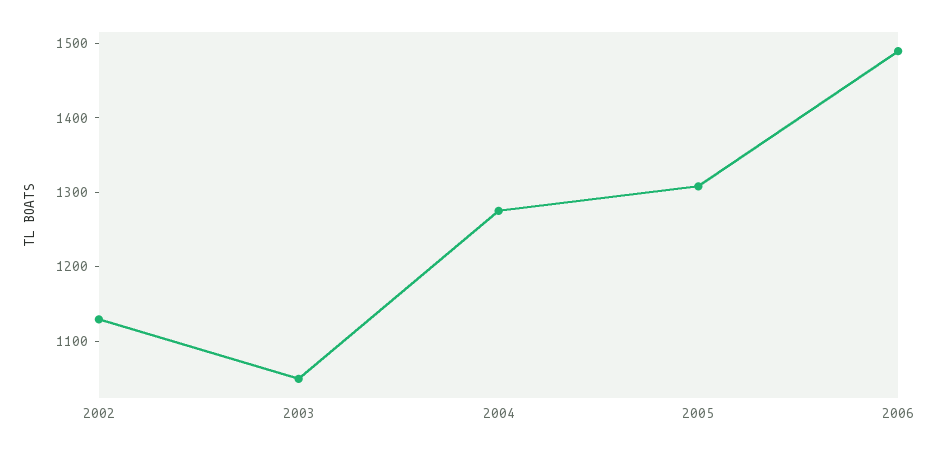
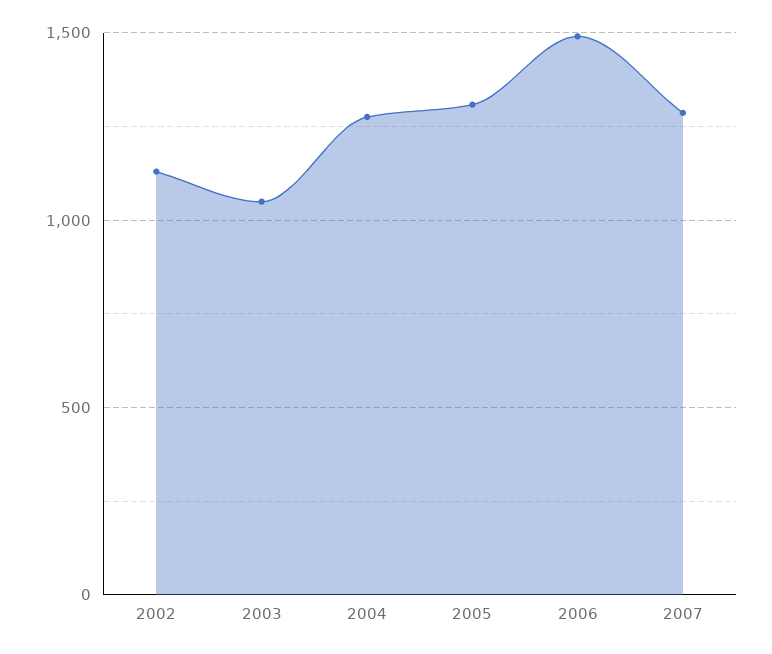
2007: none -> 1300

